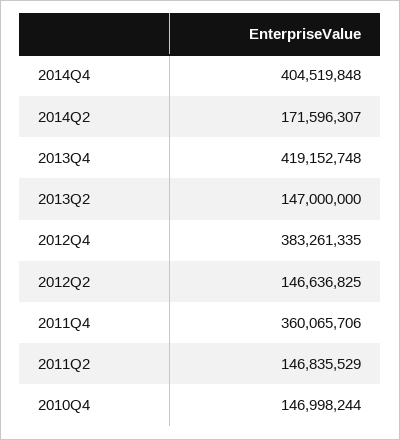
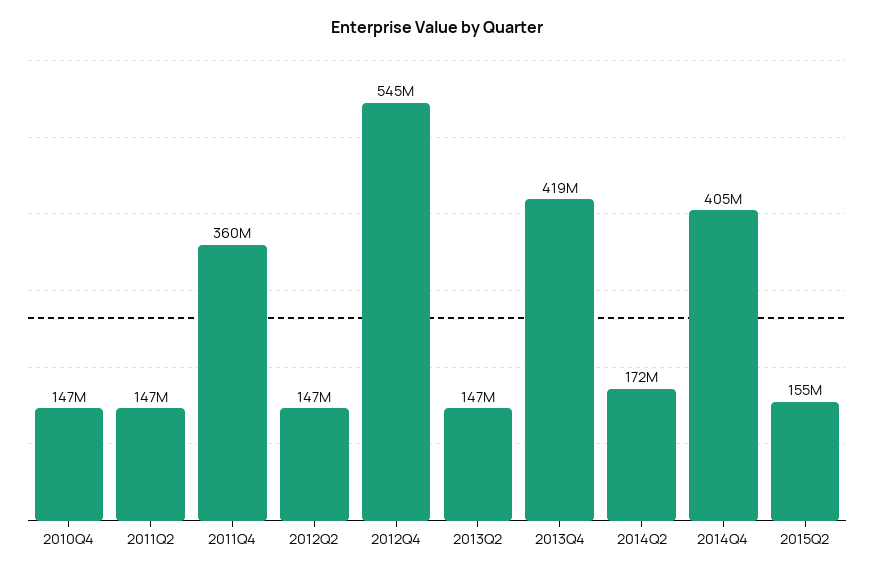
2012Q4: 383261335 -> 545000000
2015Q2: none -> 155000000

